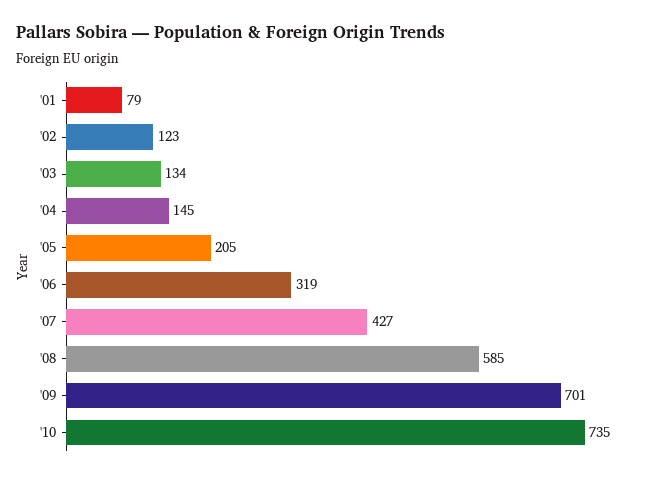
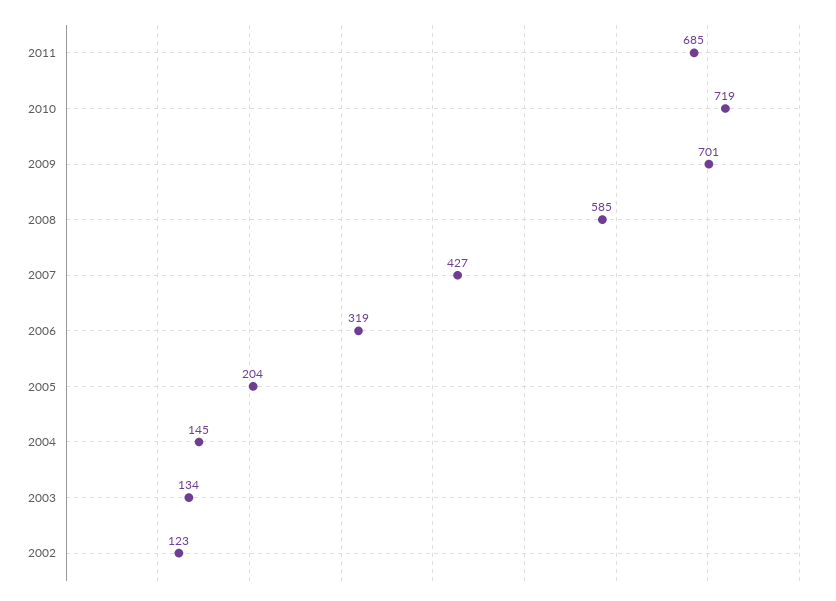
'01: 79 -> none
'05: 205 -> 204
'10: 735 -> 719
2011: none -> 685

